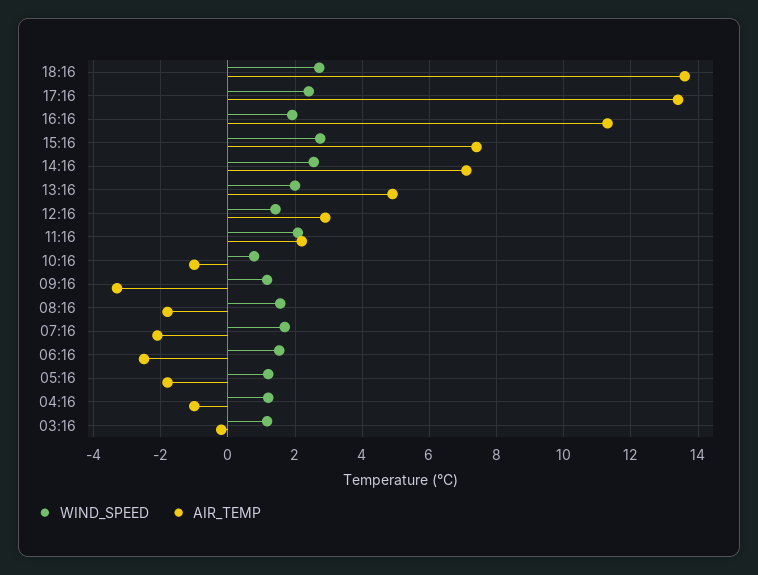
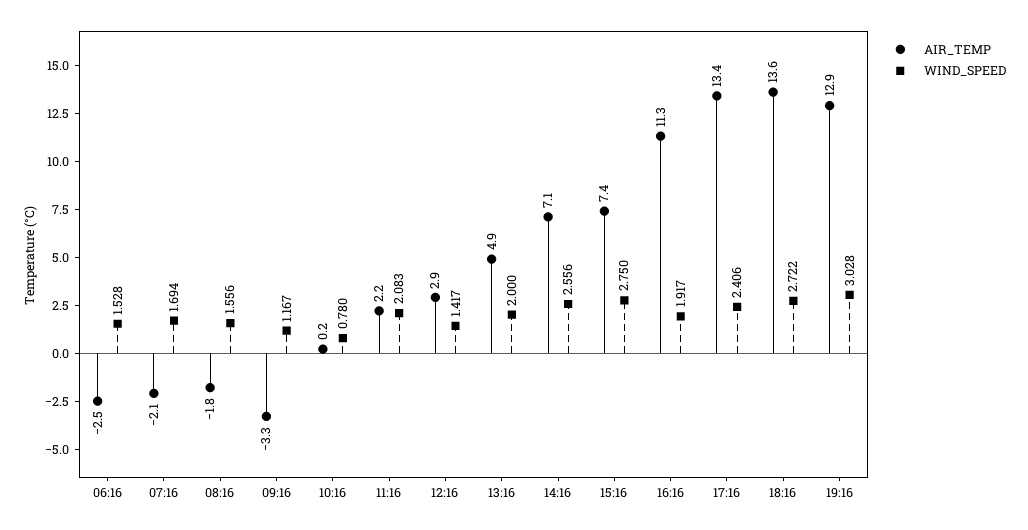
AIR_TEMP, 10:16: -1 -> 0.2
WIND_SPEED, 05:16: 1.2 -> none
AIR_TEMP, 05:16: -1.8 -> none
WIND_SPEED, 04:16: 1.2 -> none
AIR_TEMP, 04:16: -1 -> none
WIND_SPEED, 03:16: 1.2 -> none
AIR_TEMP, 03:16: -0.2 -> none
AIR_TEMP, 19:16: none -> 12.9
WIND_SPEED, 19:16: none -> 3.028

